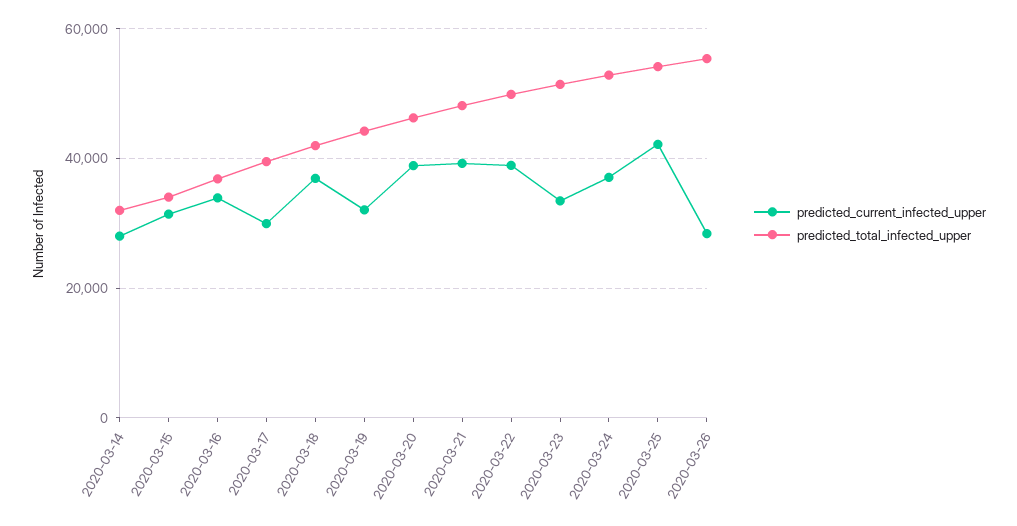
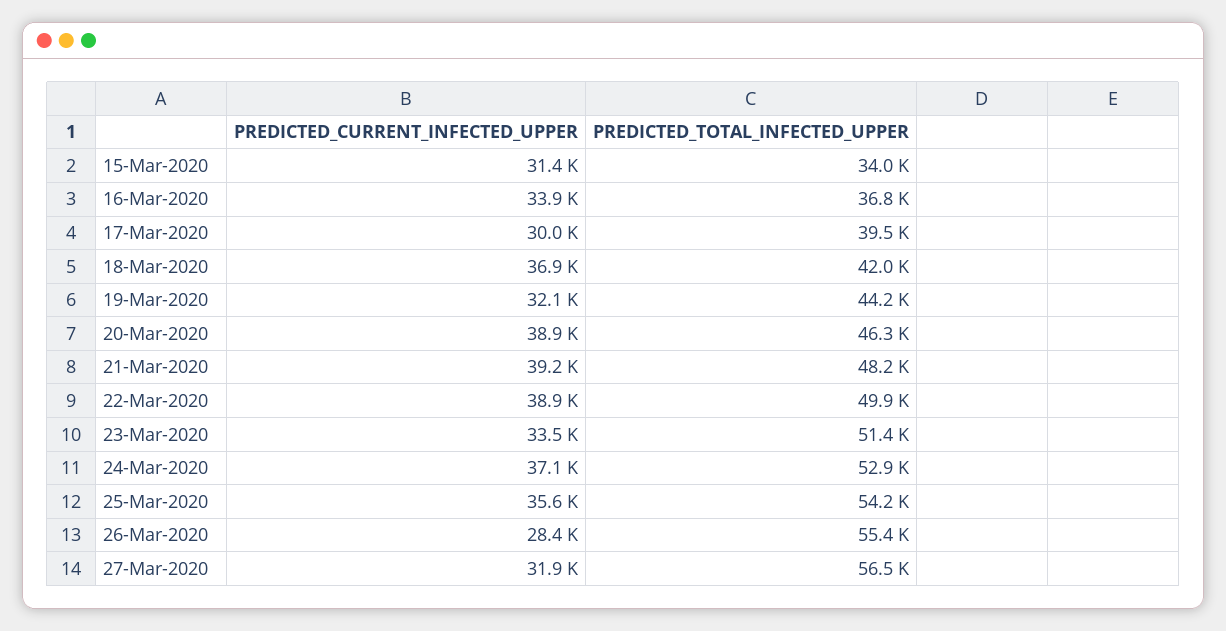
predicted_current_infected_upper, 2020-03-14: 28000 -> none
predicted_total_infected_upper, 2020-03-14: 32000 -> none
predicted_current_infected_upper, 2020-03-25: 42000 -> 35600
predicted_current_infected_upper, 27-Mar-2020: none -> 31900
predicted_total_infected_upper, 27-Mar-2020: none -> 56500

